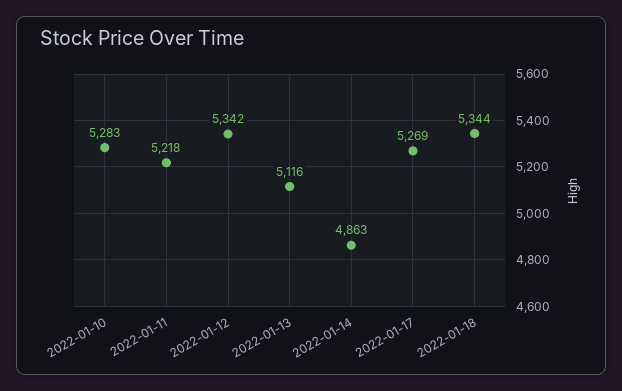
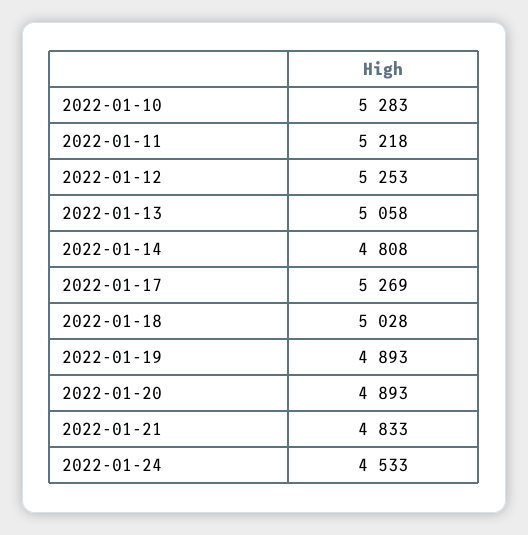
2022-01-12: 5342 -> 5253
2022-01-13: 5116 -> 5058
2022-01-14: 4863 -> 4808
2022-01-18: 5344 -> 5028
2022-01-19: none -> 4893
2022-01-20: none -> 4893
2022-01-21: none -> 4833
2022-01-24: none -> 4533

